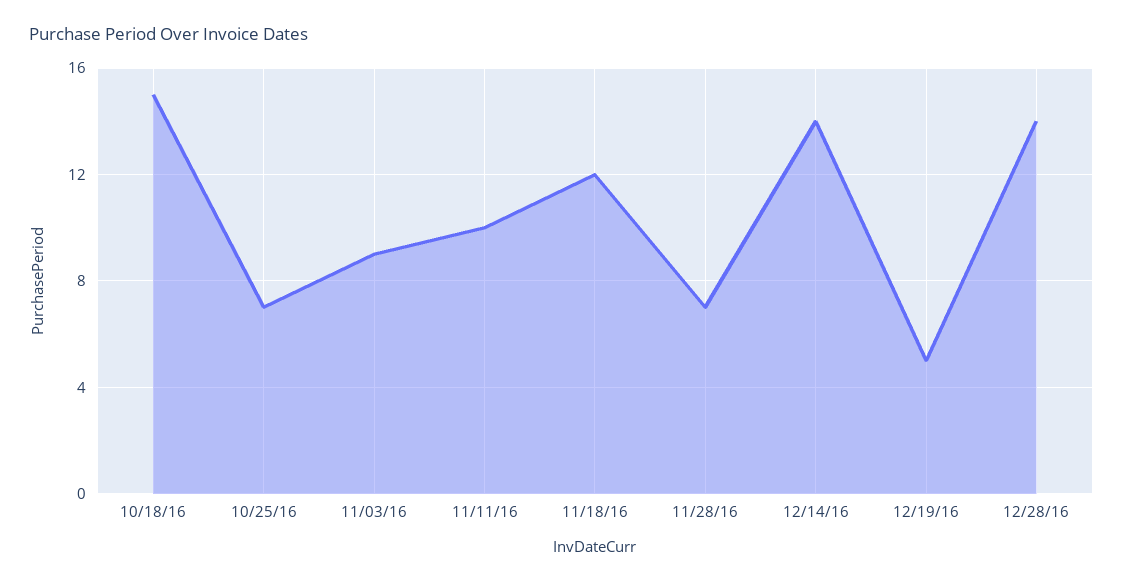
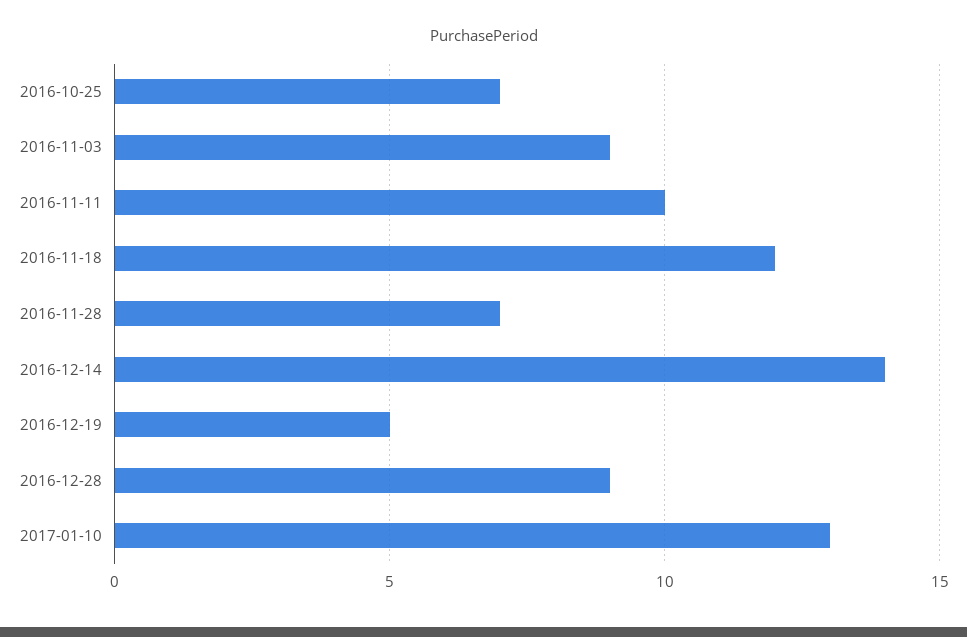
10/18/16: 15 -> none
12/28/16: 14 -> 9
2017-01-10: none -> 13

